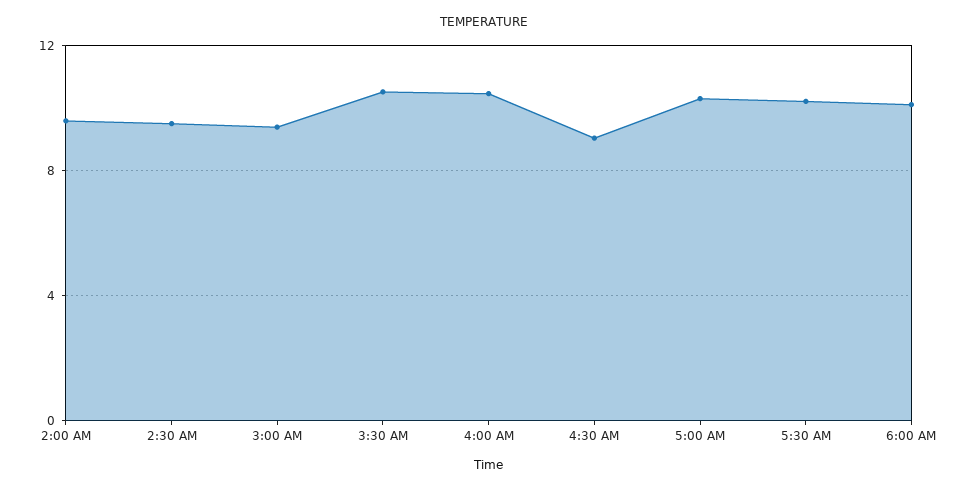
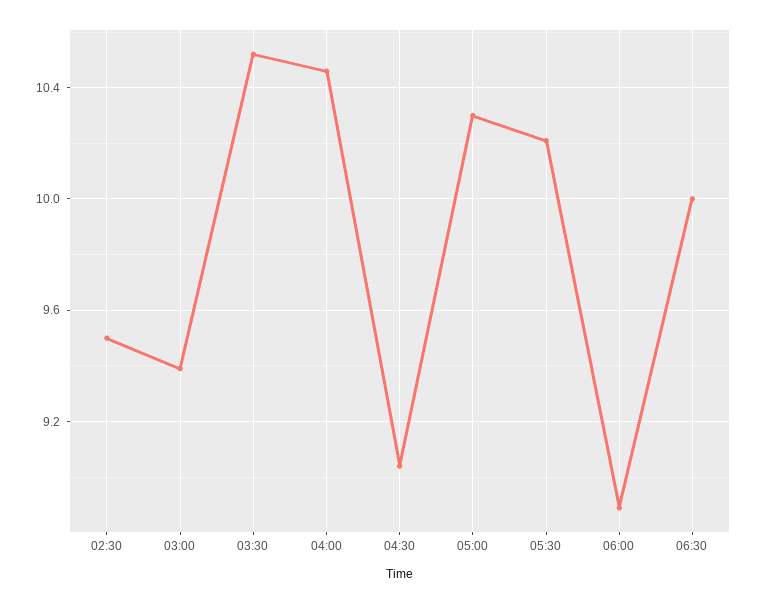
2:00 AM: 9.5 -> none
6:00 AM: 10 -> 8.9
06:30: none -> 10

